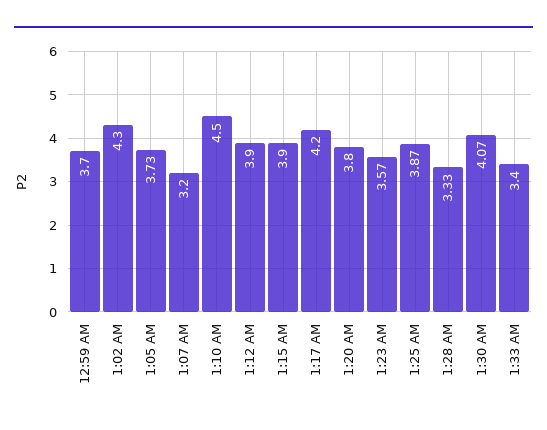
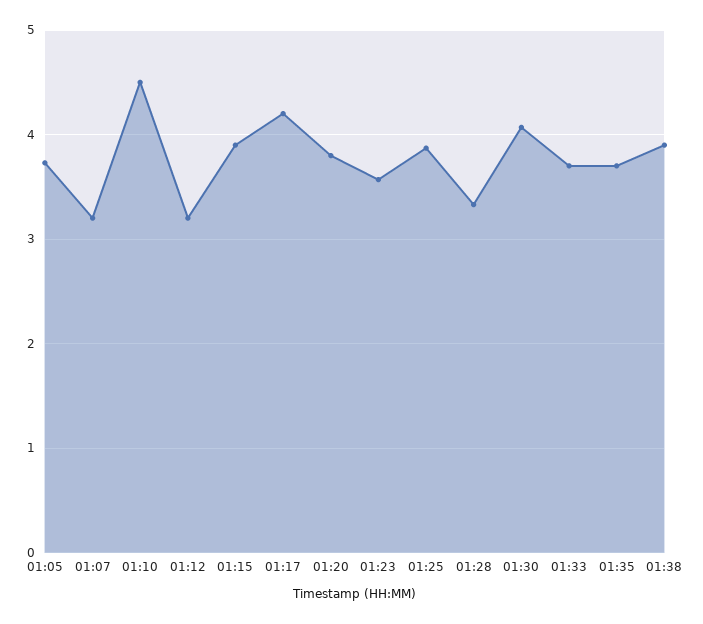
12:59 AM: 3.7 -> none
1:02 AM: 4.3 -> none
1:12 AM: 3.9 -> 3.2
1:33 AM: 3.4 -> 3.7
01:35: none -> 3.7
01:38: none -> 3.9

